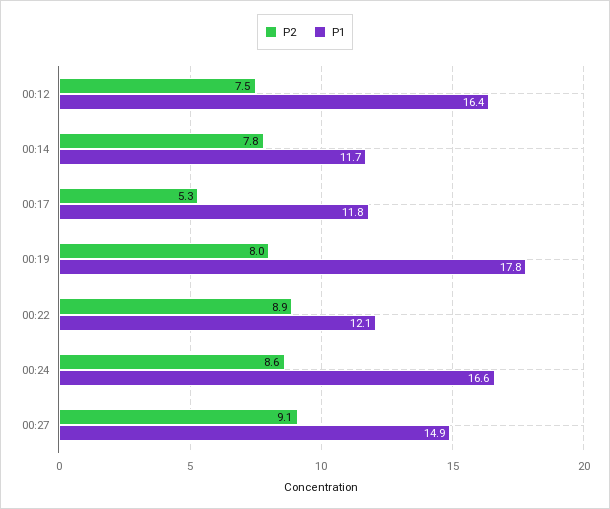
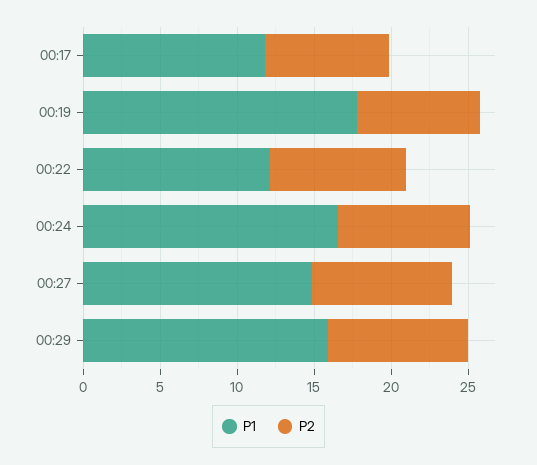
P2, 00:12: 7.5 -> none
P1, 00:12: 16.4 -> none
P2, 00:14: 7.8 -> none
P1, 00:14: 11.7 -> none
P2, 00:17: 5.3 -> 8
P1, 00:29: none -> 16
P2, 00:29: none -> 9

